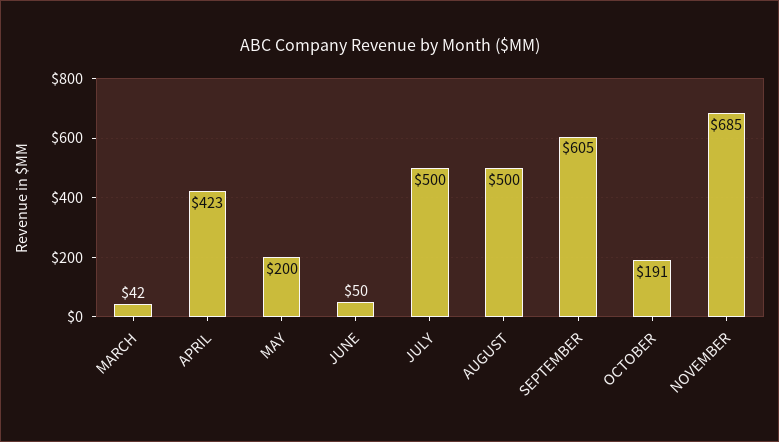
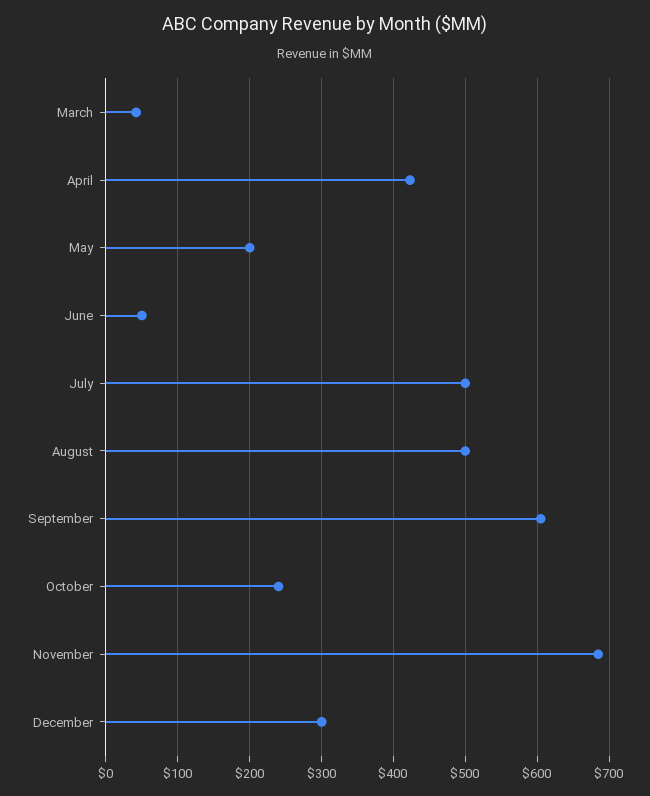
OCTOBER: 191 -> 240
December: none -> 300

